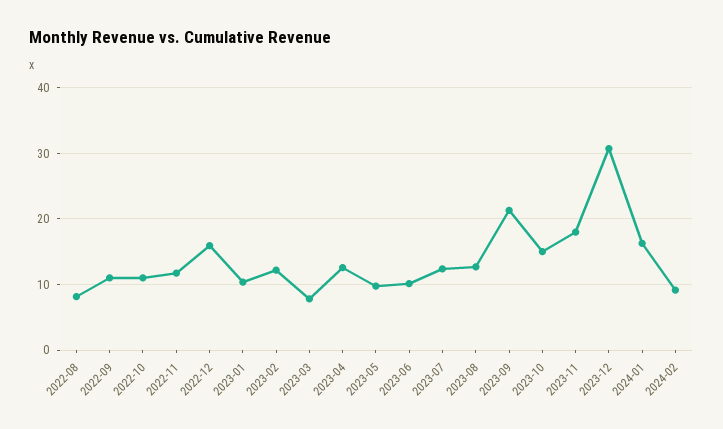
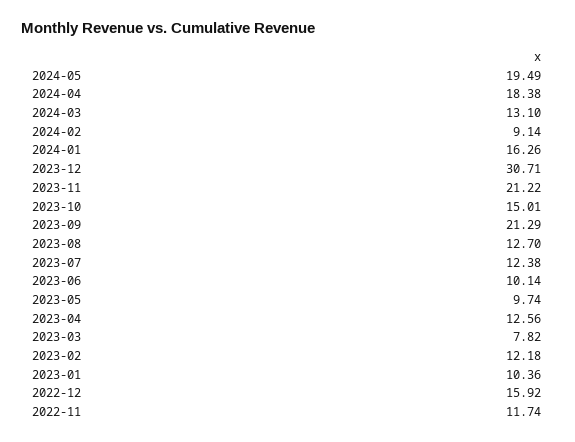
2022-08: 8 -> none
2022-09: 11 -> none
2022-10: 11 -> none
2023-11: 18 -> 21.22
2024-05: none -> 19.49
2024-04: none -> 18.38
2024-03: none -> 13.1

